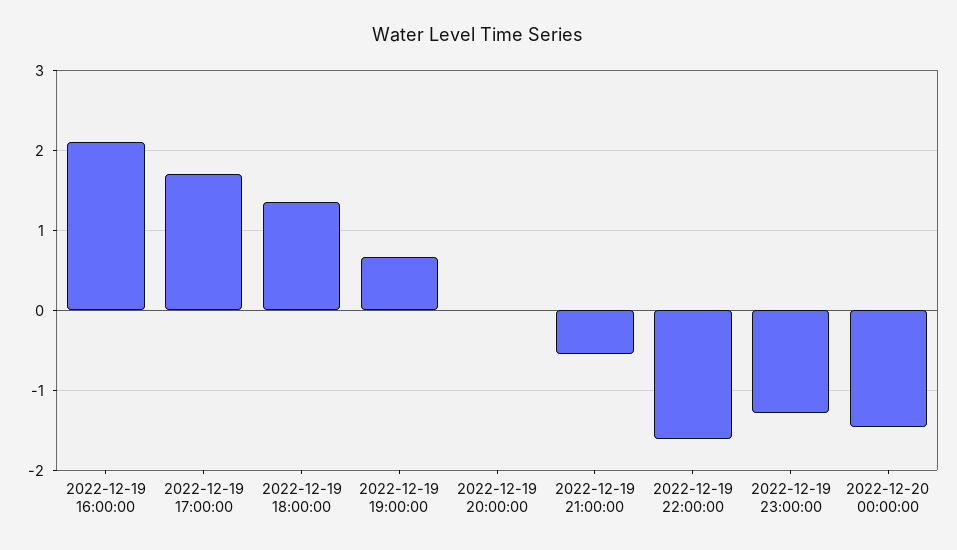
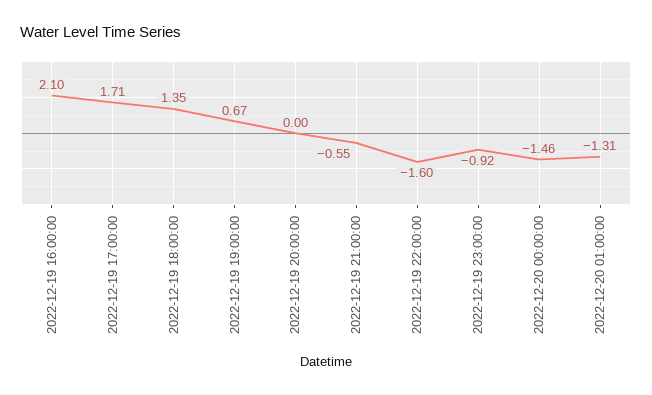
2022-12-19 23:00:00: -1.3 -> -0.92
2022-12-20 01:00:00: none -> -1.31

